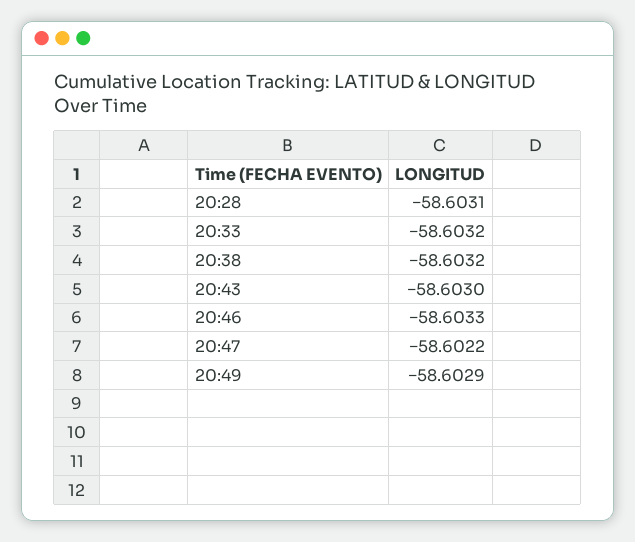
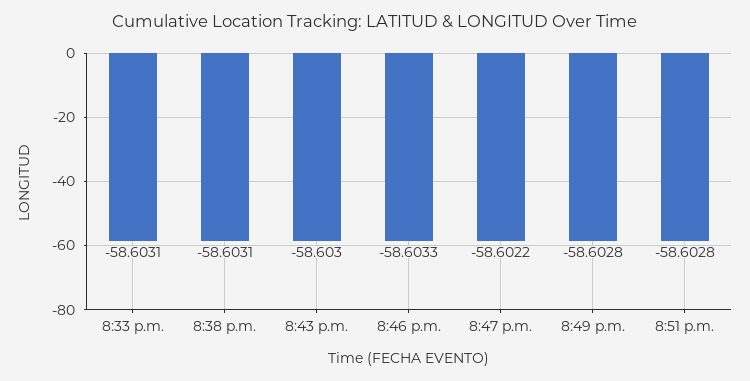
20:28: -58.6031 -> none
20:33: -58.6032 -> -58.6031
20:38: -58.6032 -> -58.6031
20:49: -58.6029 -> -58.6028
8:51 p.m.: none -> -58.6028

